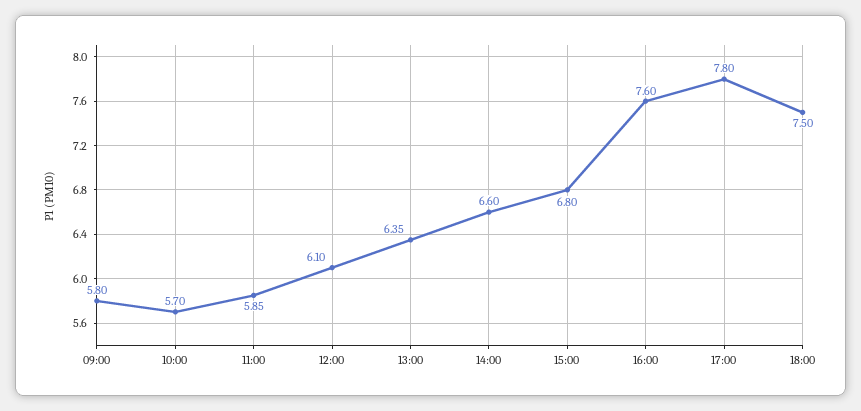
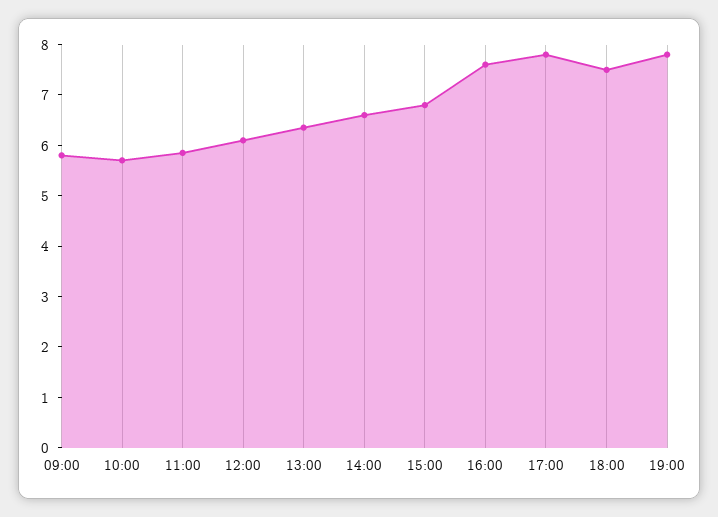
19:00: none -> 7.8

